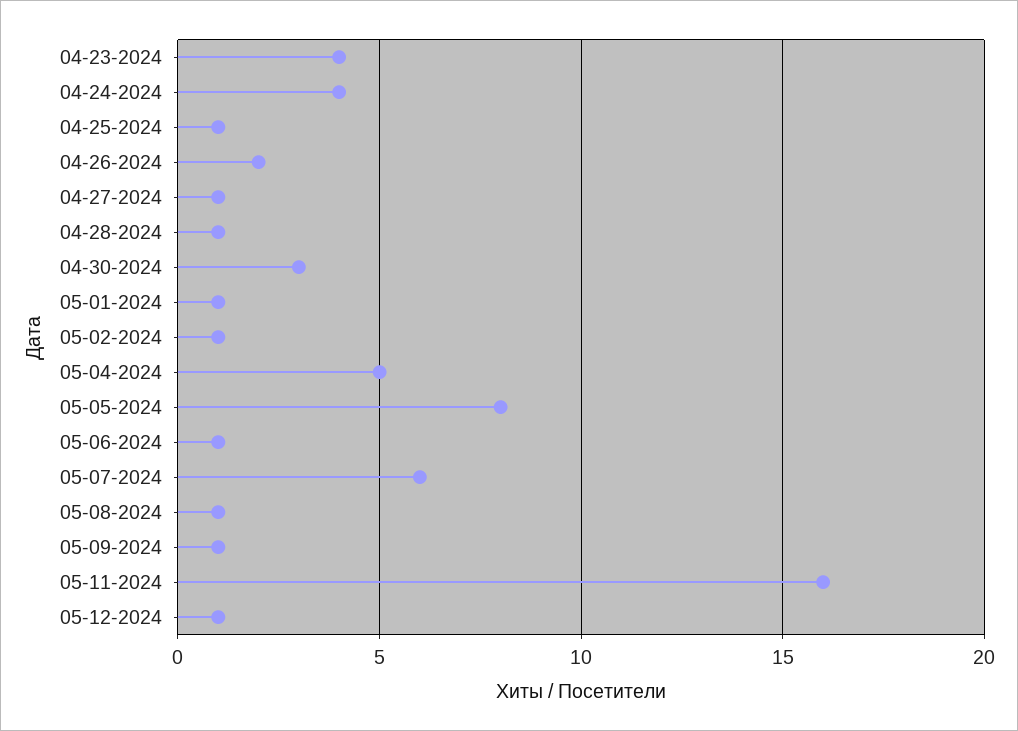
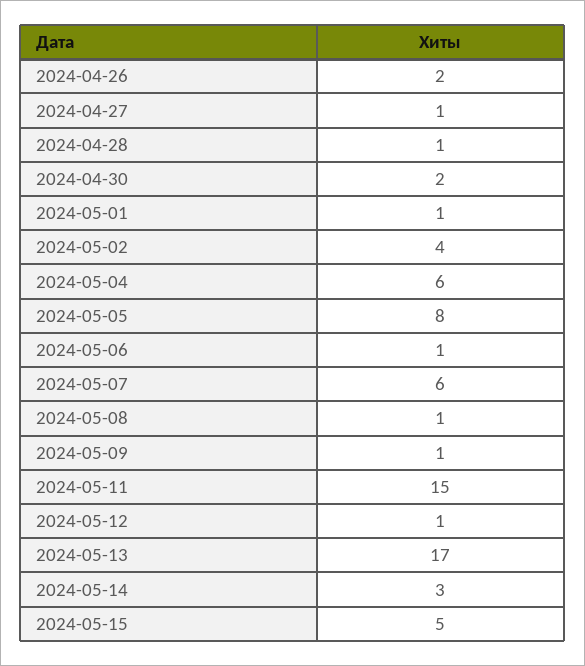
04-23-2024: 4 -> none
04-24-2024: 4 -> none
04-25-2024: 1 -> none
04-30-2024: 3 -> 2
05-02-2024: 1 -> 4
05-04-2024: 5 -> 6
05-11-2024: 16 -> 15
2024-05-13: none -> 17
2024-05-14: none -> 3
2024-05-15: none -> 5

